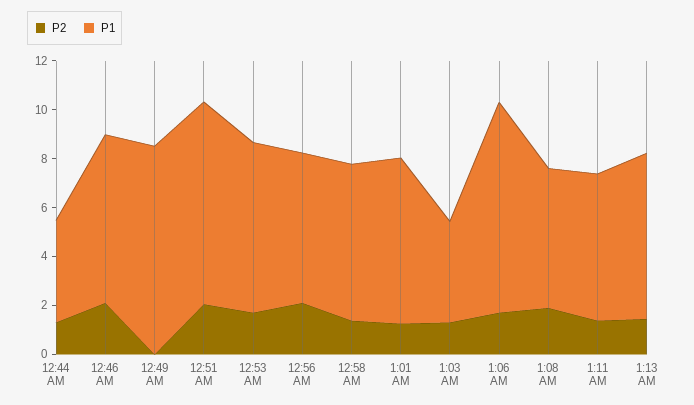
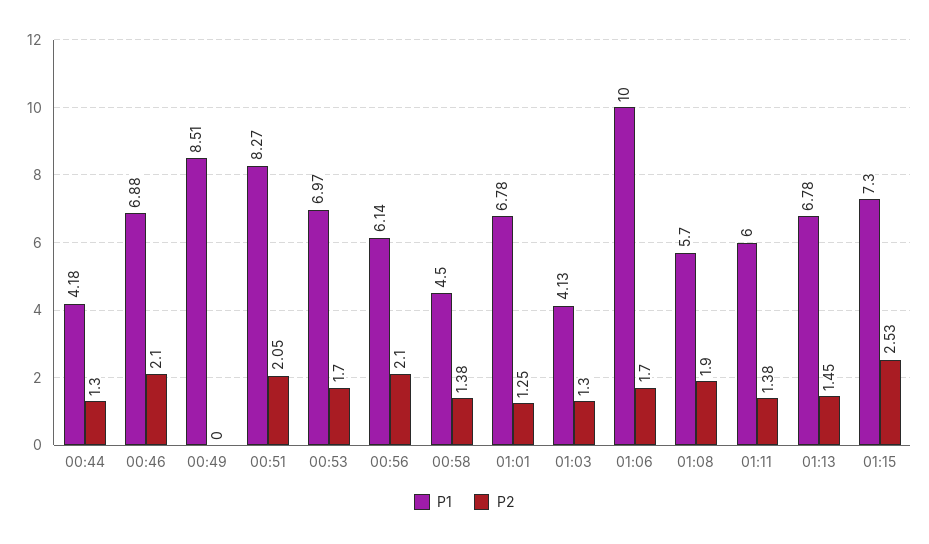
P1, 12:58 AM: 6.5 -> 4.5
P1, 1:06 AM: 8.5 -> 10
P1, 01:15: none -> 7.3
P2, 01:15: none -> 2.53

